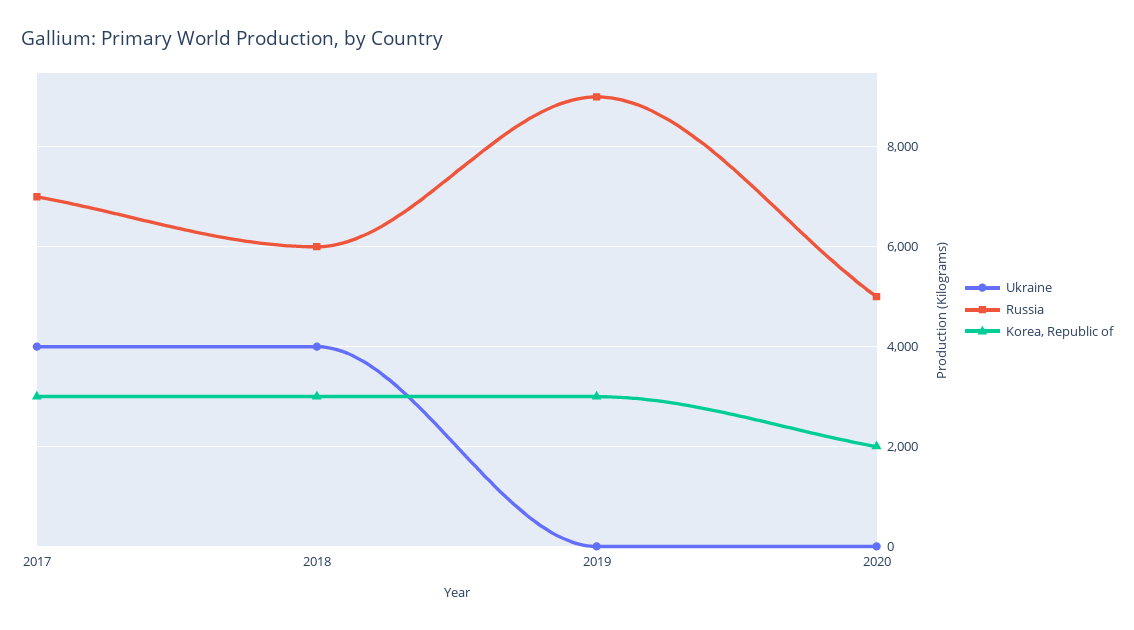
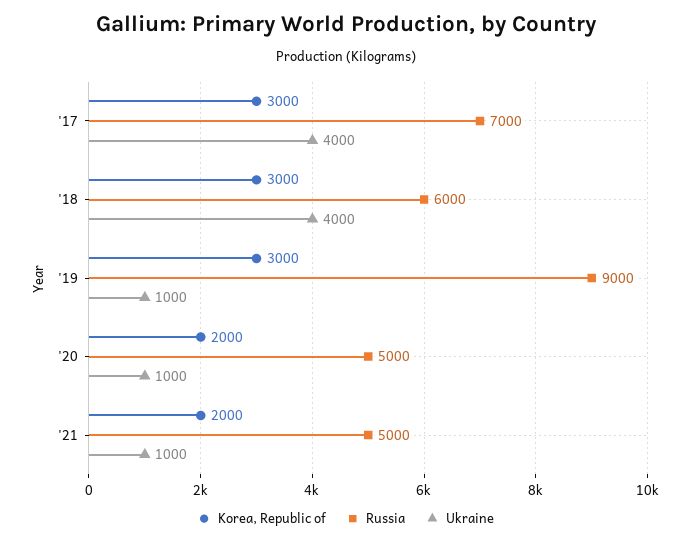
Ukraine, 2019: 0 -> 1000
Ukraine, 2020: 0 -> 1000
Korea, Republic of, '21: none -> 2000
Russia, '21: none -> 5000
Ukraine, '21: none -> 1000

